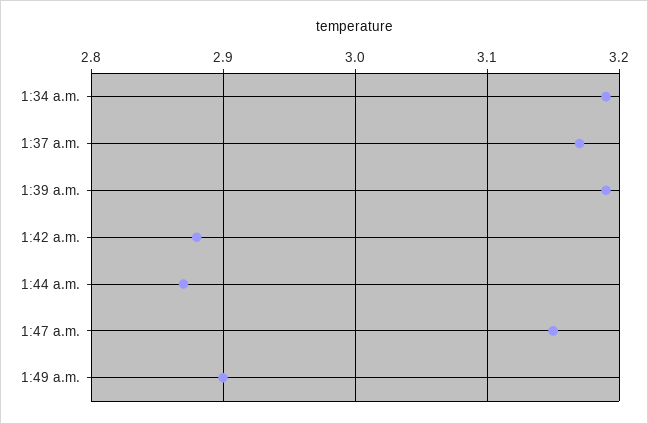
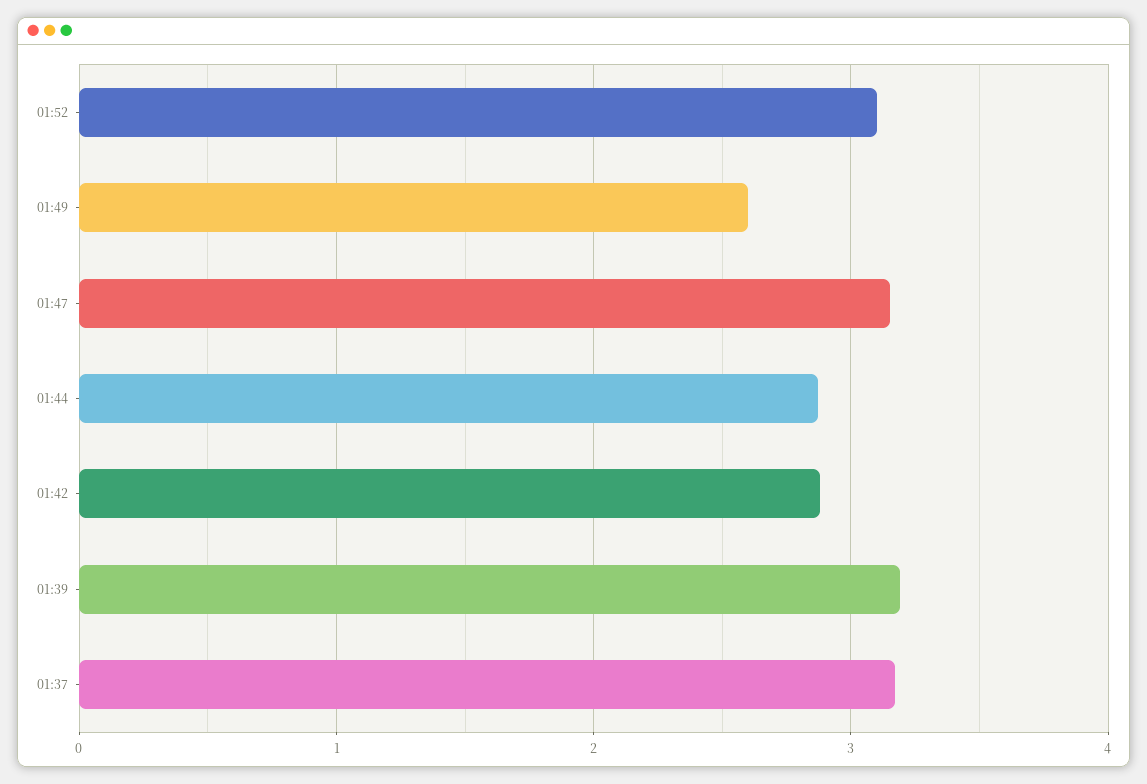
1:34 a.m.: 3.19 -> none
1:49 a.m.: 2.9 -> 2.6
01:52: none -> 3.1

